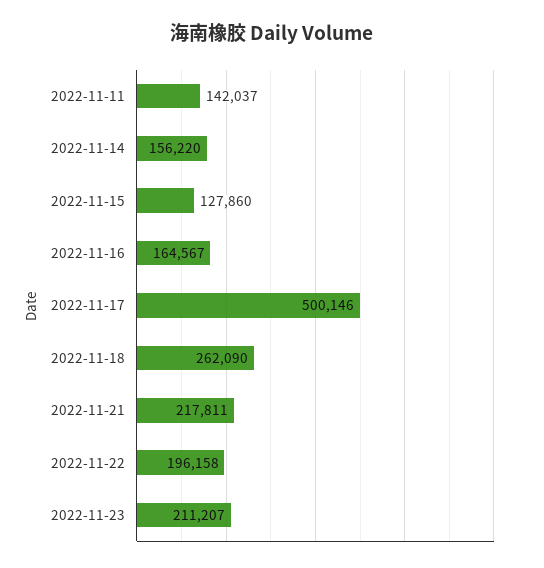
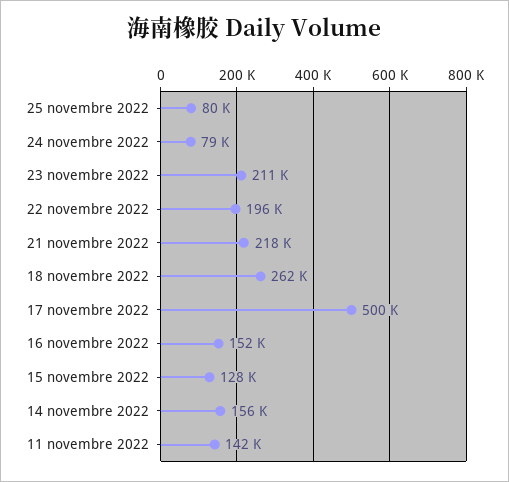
2022-11-16: 164567 -> 152000
25 novembre 2022: none -> 80000
24 novembre 2022: none -> 79000

